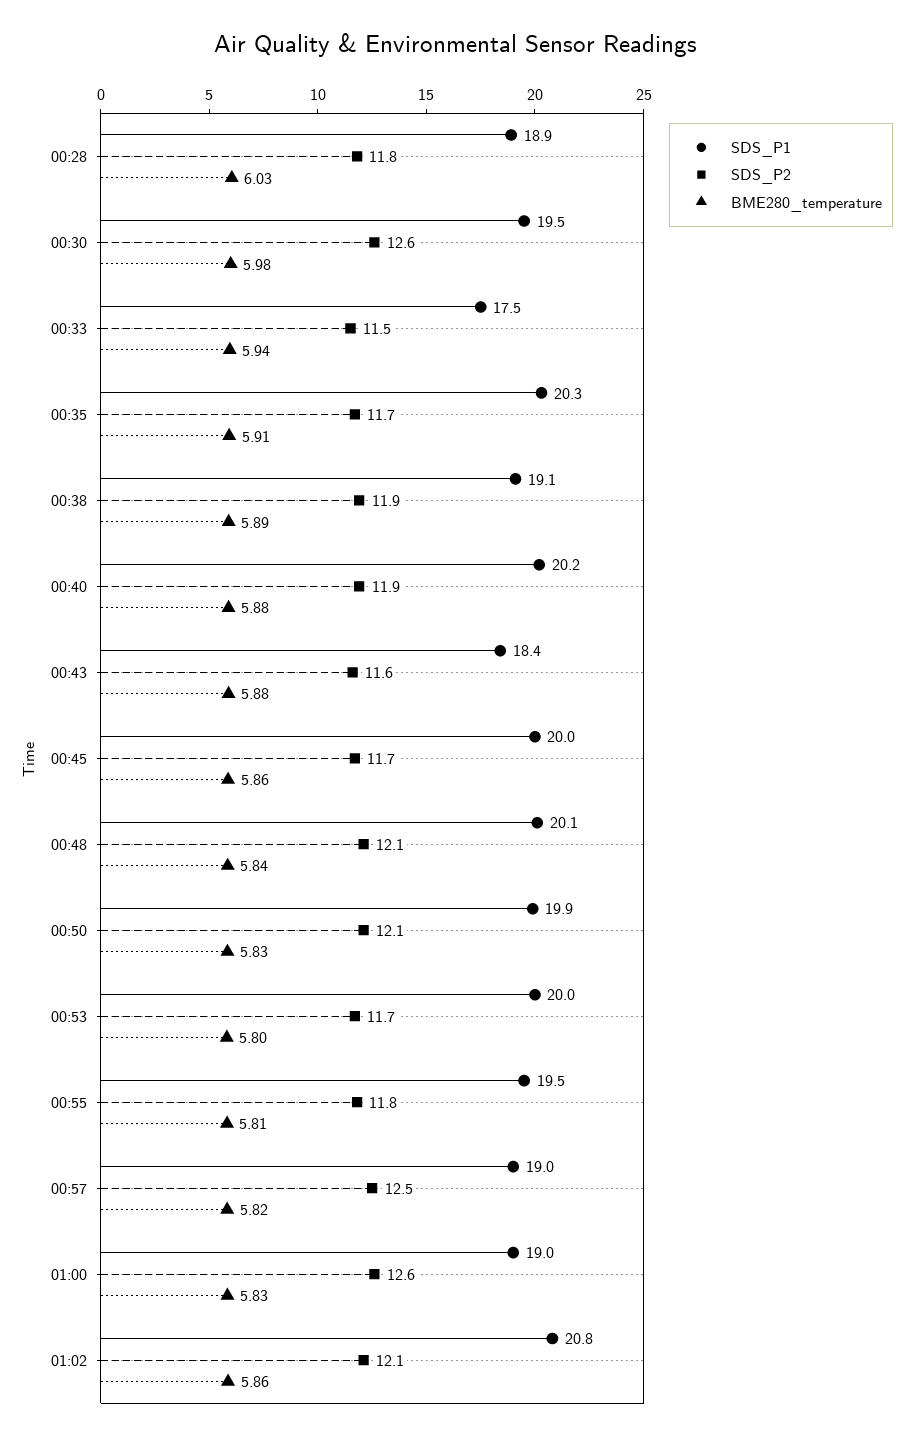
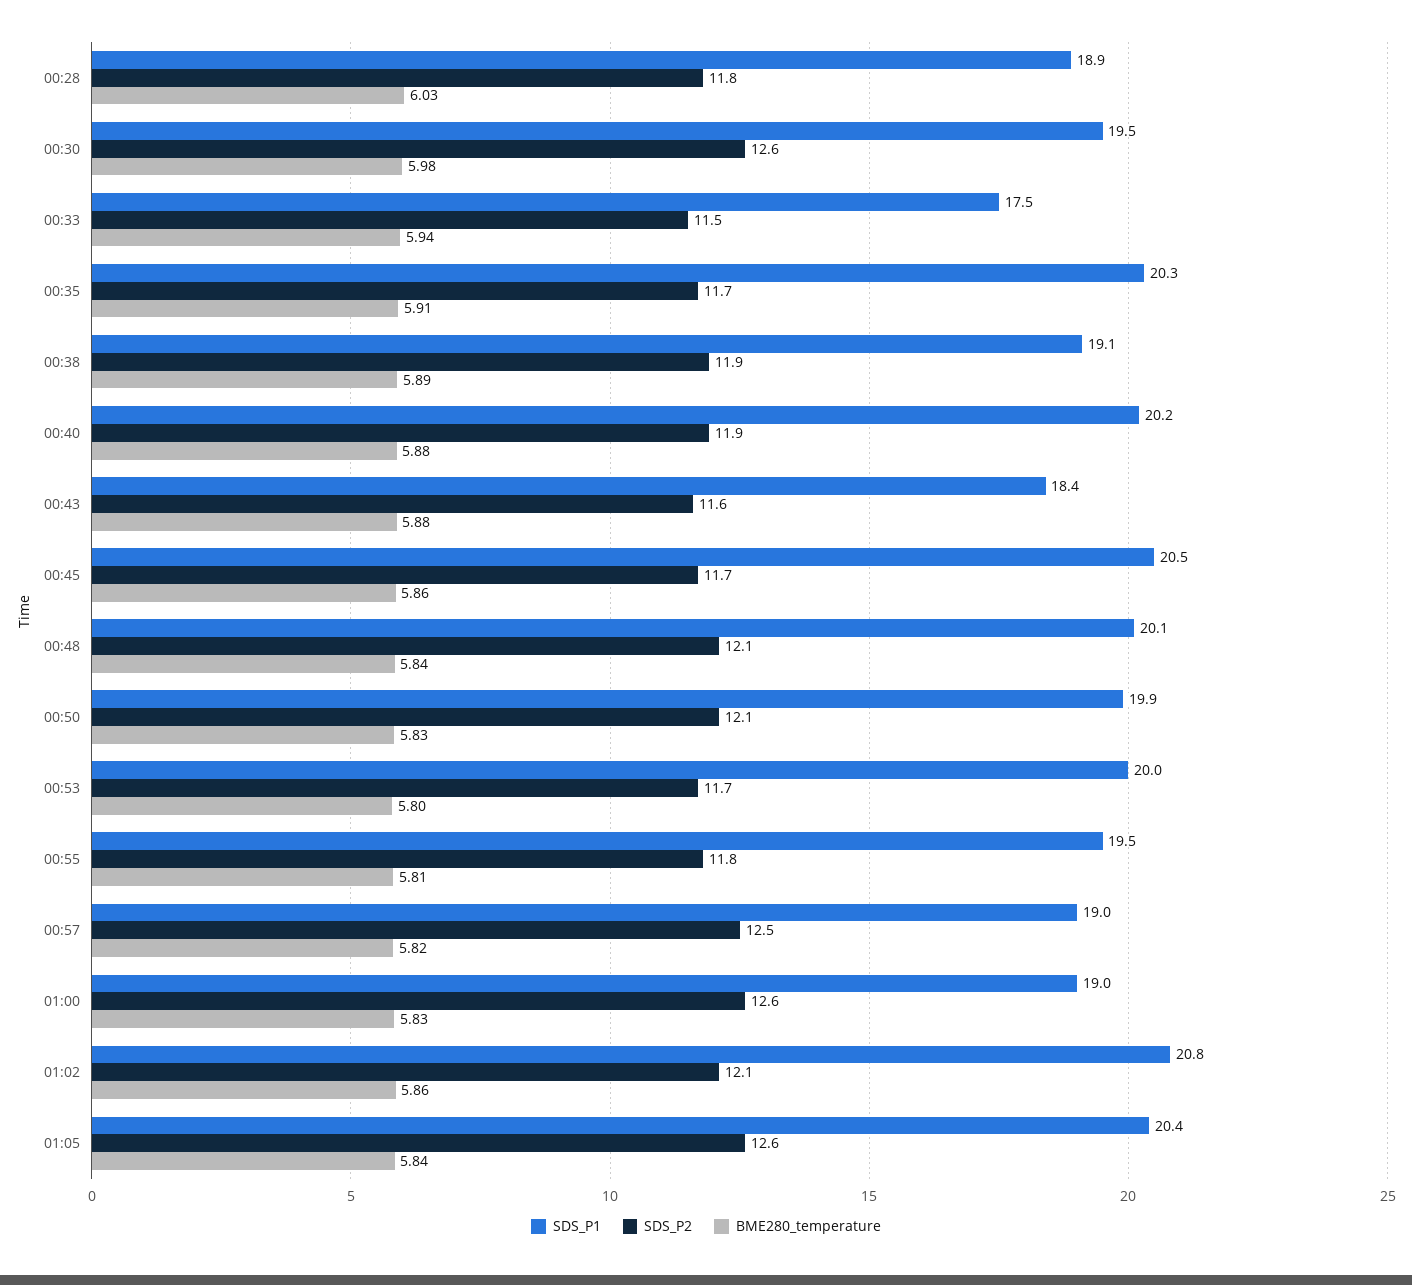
SDS_P1, 00:45: 20 -> 20.5
SDS_P1, 01:05: none -> 20.4
SDS_P2, 01:05: none -> 12.6
BME280_temperature, 01:05: none -> 5.84

